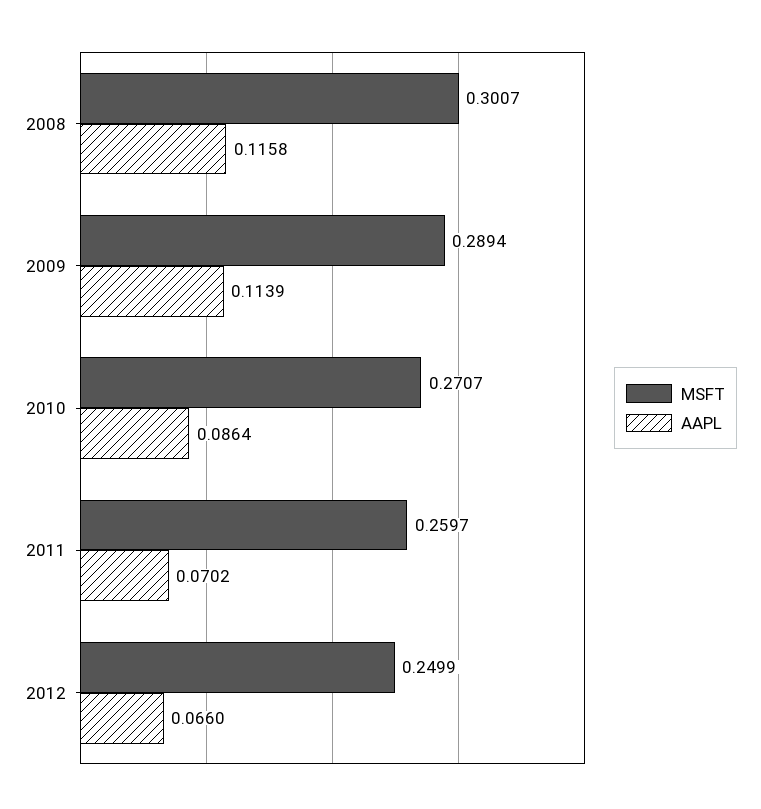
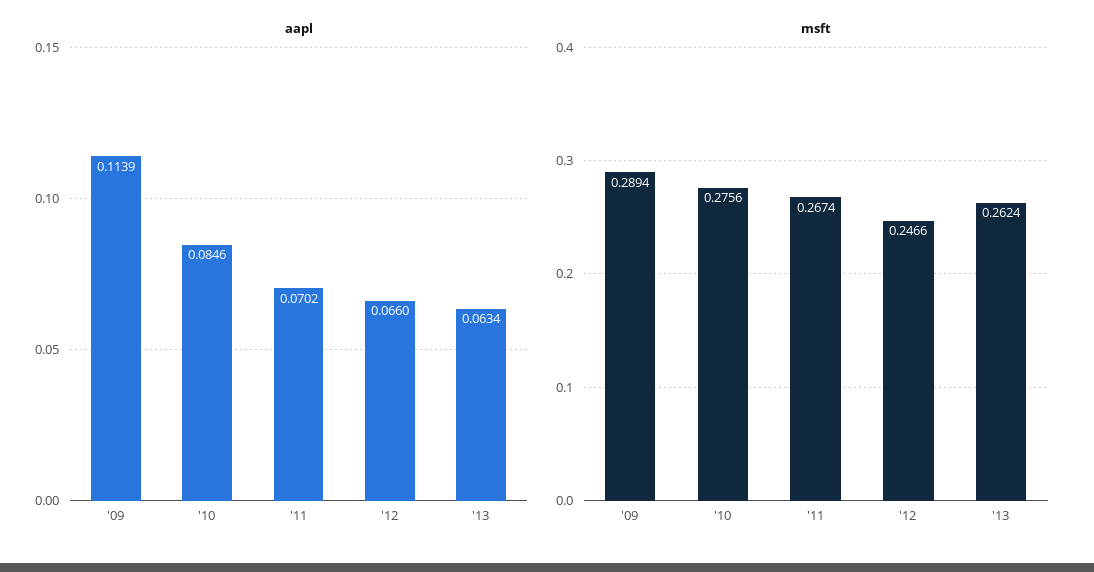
MSFT, 2008: 0.3007 -> none
AAPL, 2008: 0.1158 -> none
MSFT, 2010: 0.2707 -> 0.2756
AAPL, 2010: 0.0864 -> 0.0846
MSFT, 2011: 0.2597 -> 0.2674
MSFT, 2012: 0.2499 -> 0.2466
AAPL, '13: none -> 0.0634
MSFT, '13: none -> 0.2624

